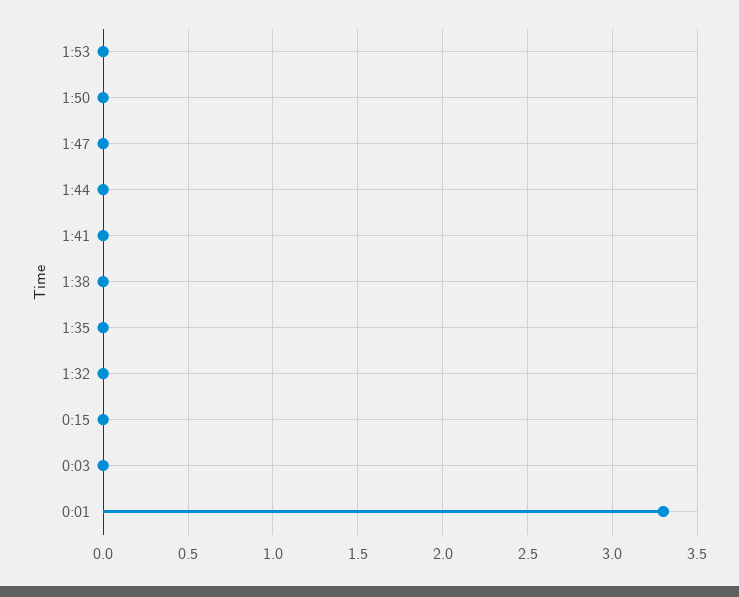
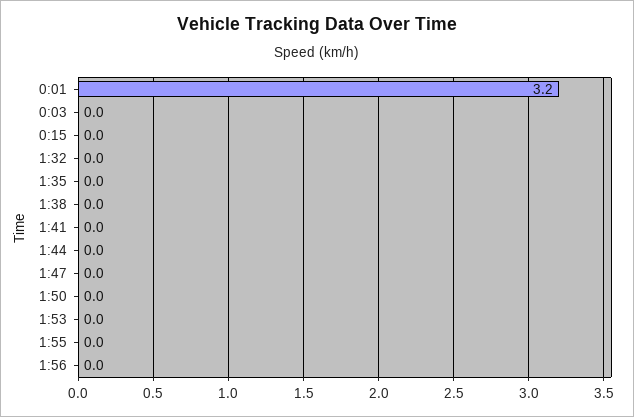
0:01: 3.3 -> 3.2
1:55: none -> 0
1:56: none -> 0

